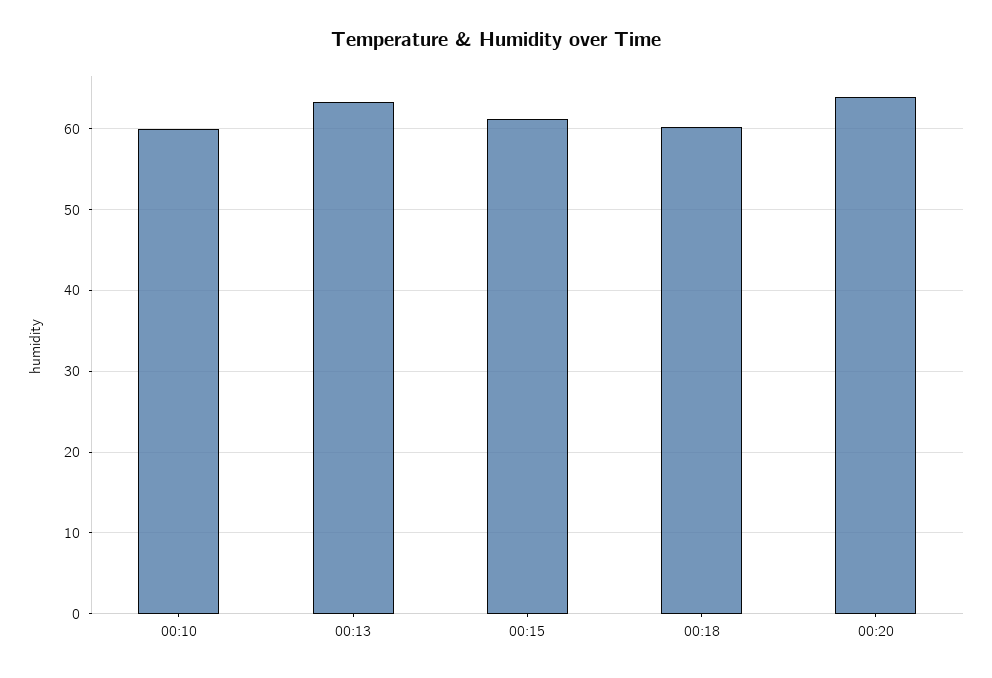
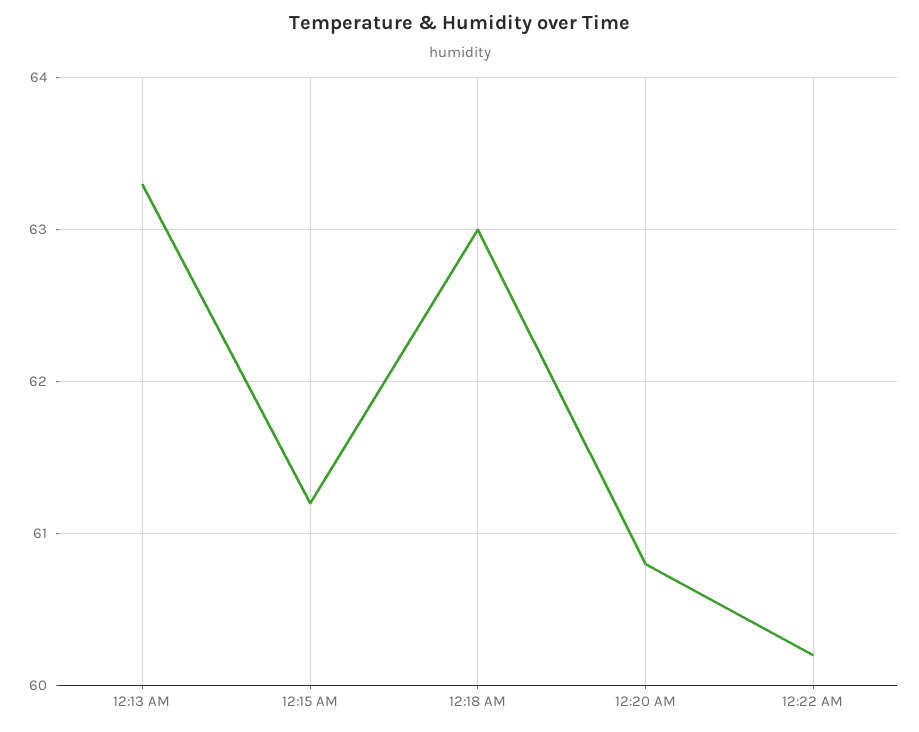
00:10: 60 -> none
00:18: 60 -> 63
00:20: 64 -> 60.8
12:22 AM: none -> 60.2

